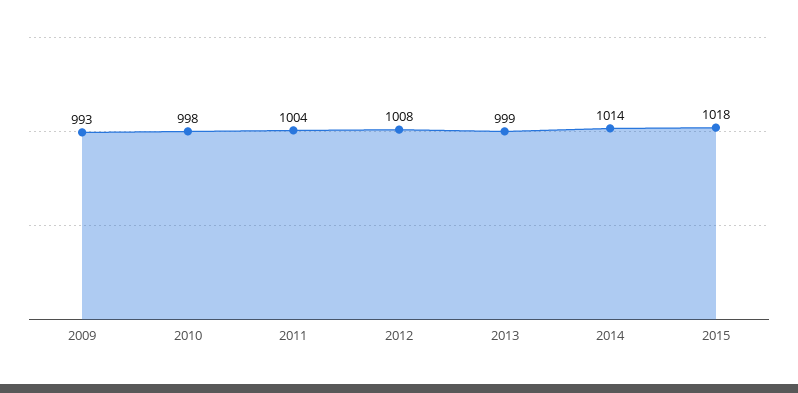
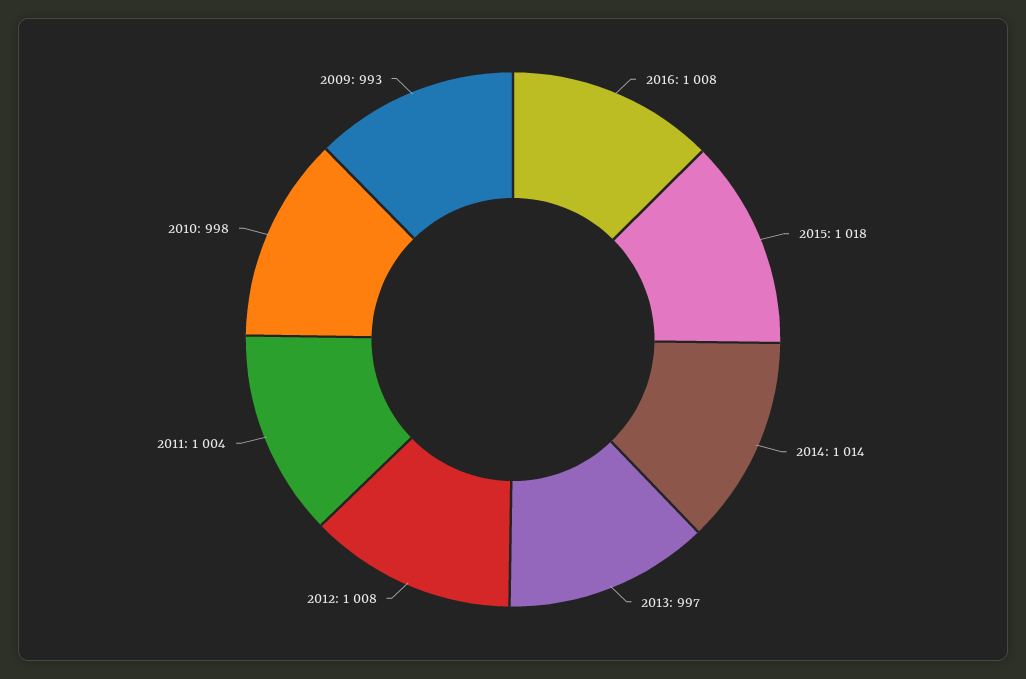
2013: 999 -> 997
2016: none -> 1008

